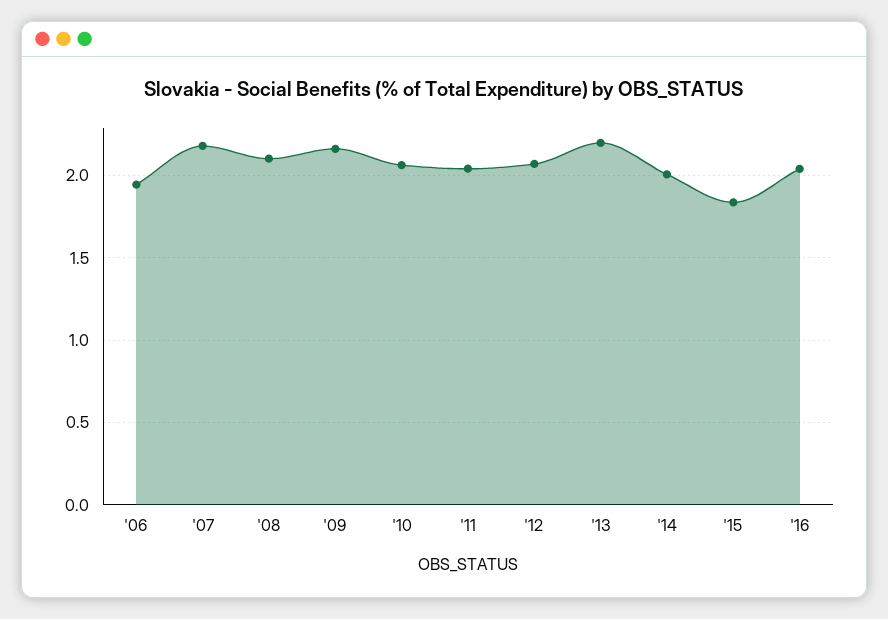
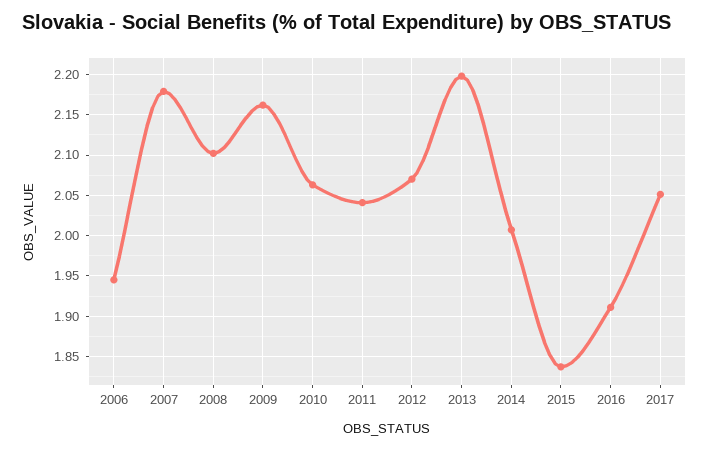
'16: 2.05 -> 1.91
2017: none -> 2.05

